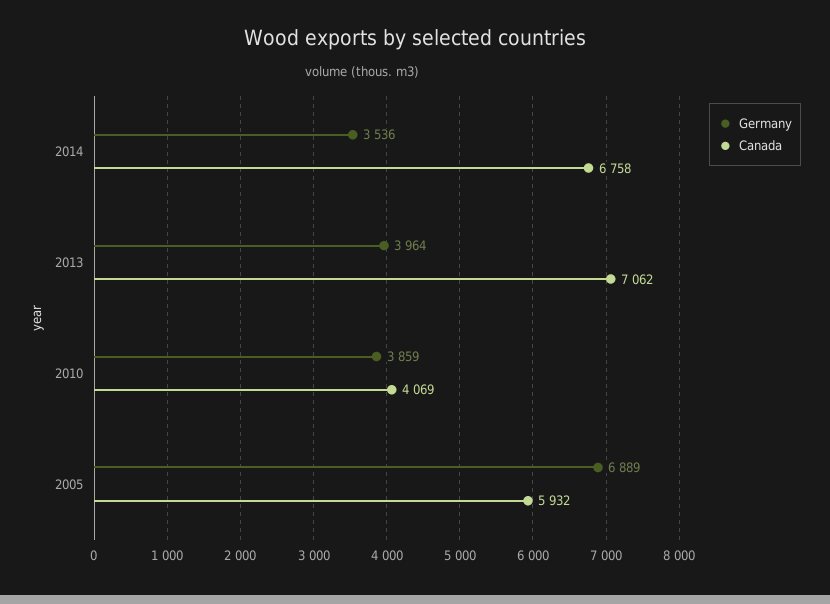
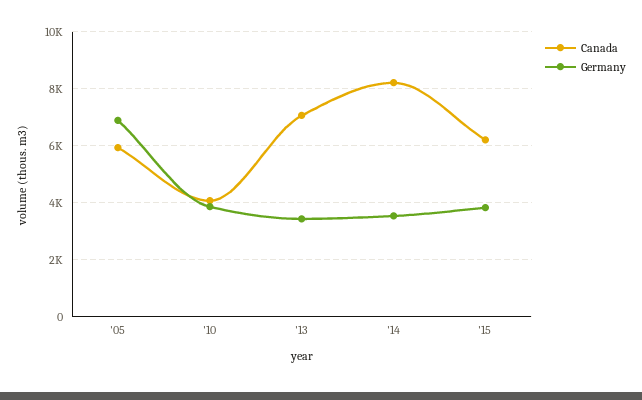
Canada, 2014: 6758 -> 8250
Germany, 2013: 3964 -> 3500
Canada, '15: none -> 6250
Germany, '15: none -> 3750

